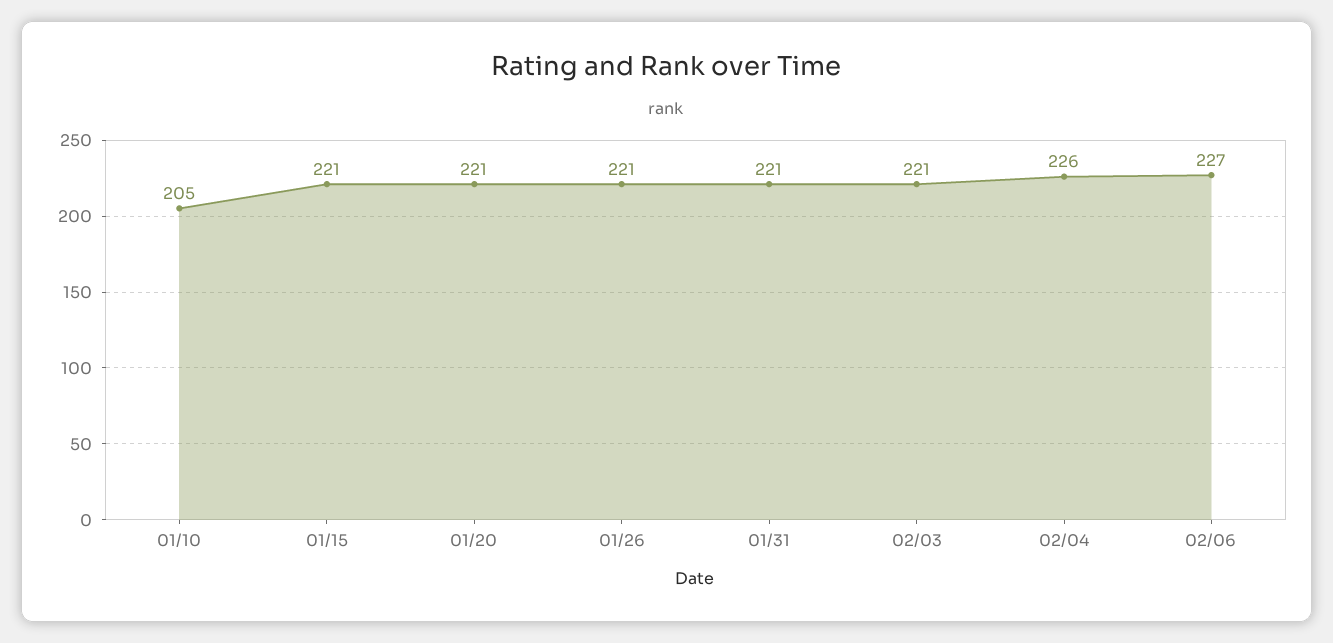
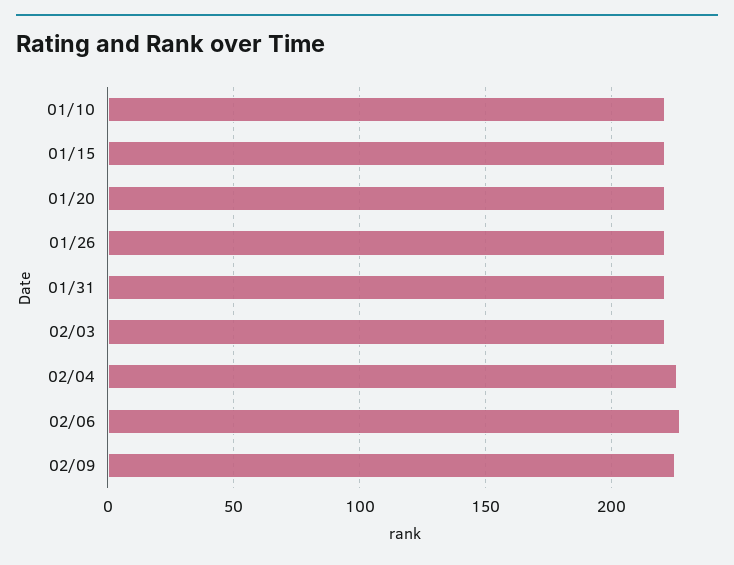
01/10: 205 -> 220
02/09: none -> 225

